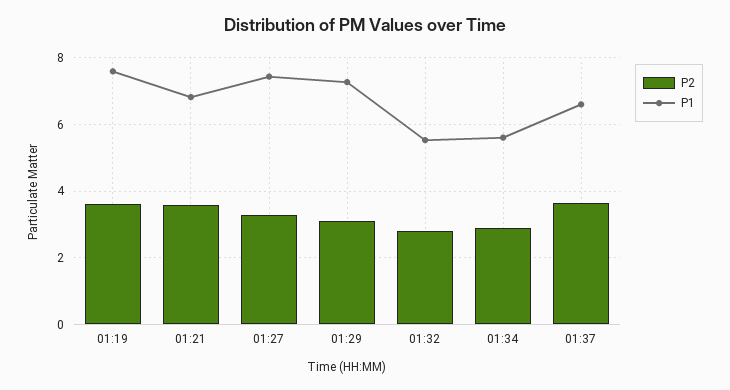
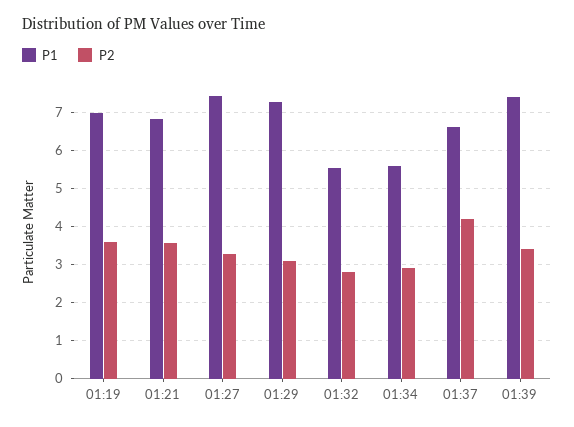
P1, 01:19: 7.6 -> 7
P2, 01:37: 3.6 -> 4.2
P1, 01:39: none -> 7.4
P2, 01:39: none -> 3.4

